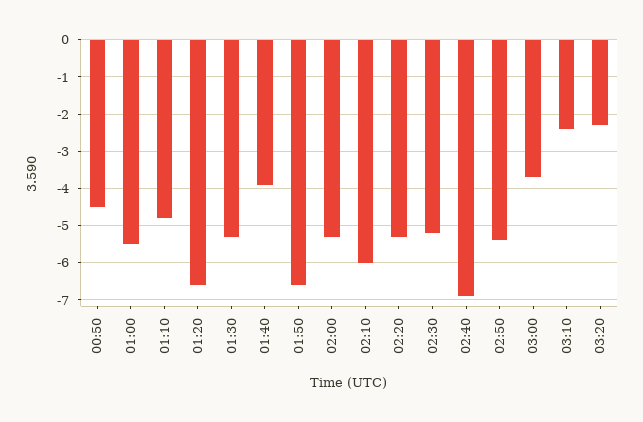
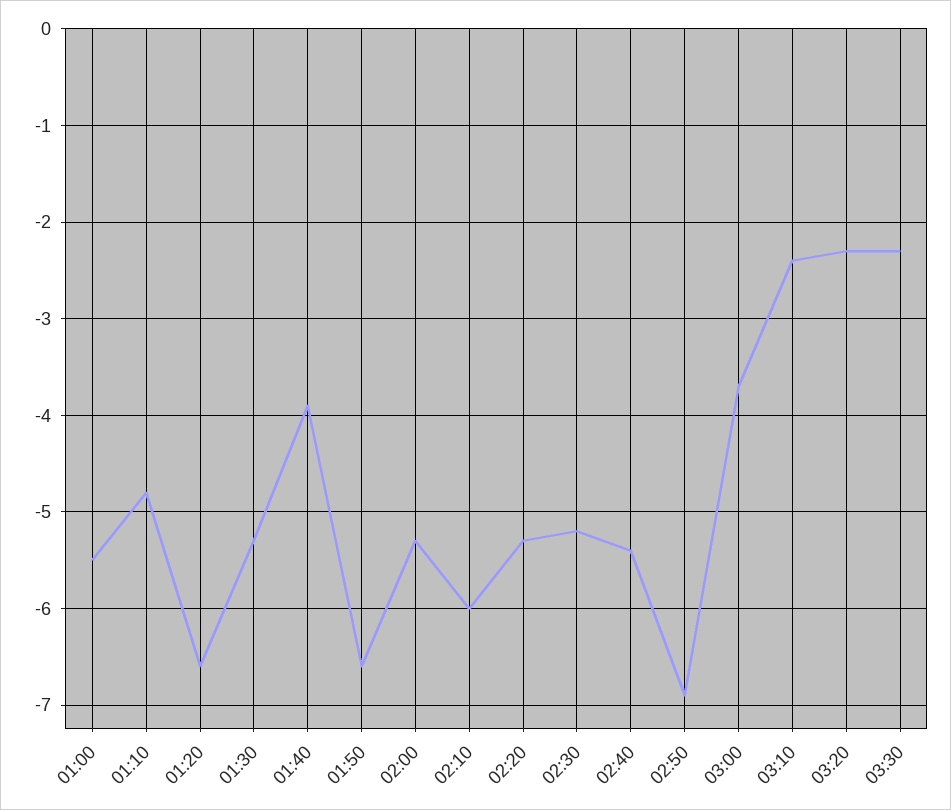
00:50: -4.5 -> none
02:40: -7 -> -5.4
02:50: -5.5 -> -6.9
03:30: none -> -2.3

